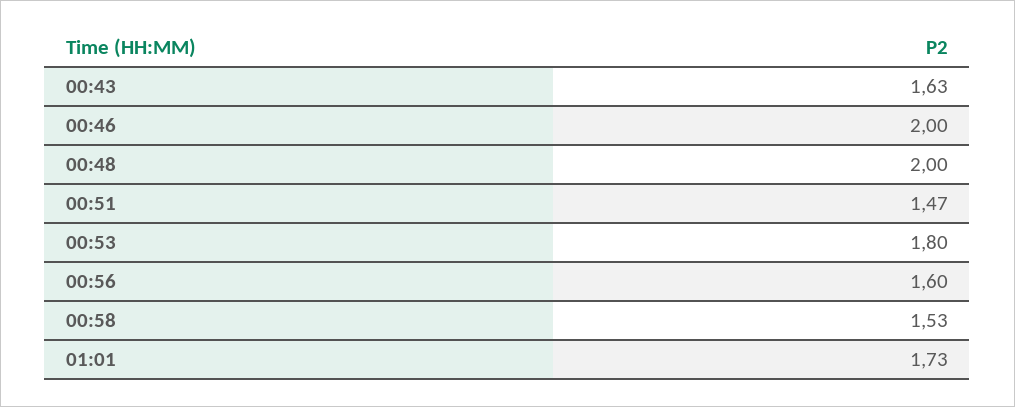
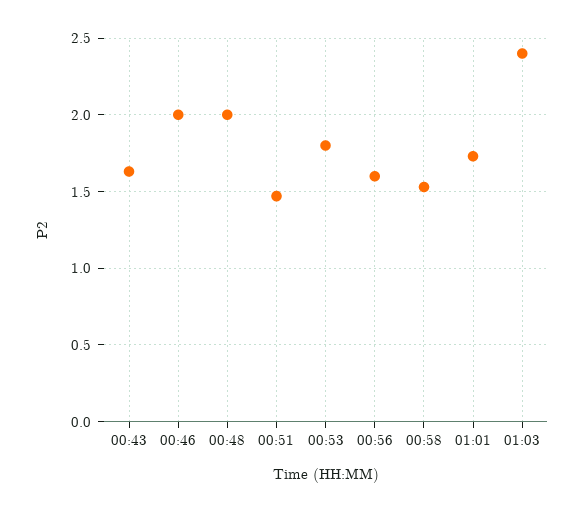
01:03: none -> 2.4

